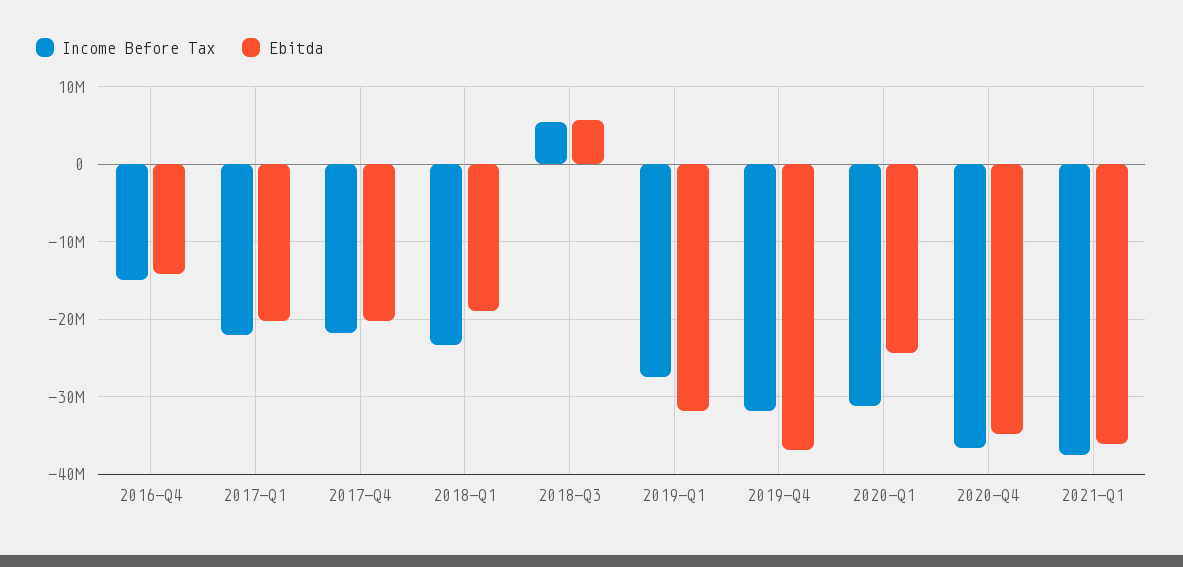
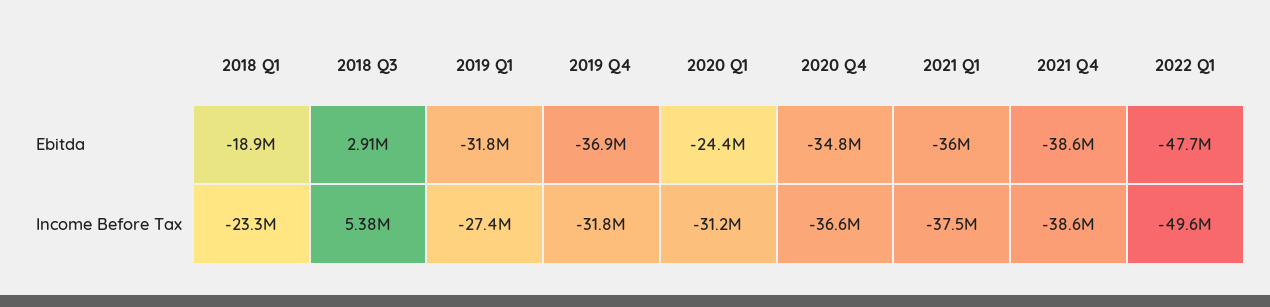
Income Before Tax, 2016-Q4: -15000000 -> none
Ebitda, 2016-Q4: -14000000 -> none
Income Before Tax, 2017-Q1: -22000000 -> none
Ebitda, 2017-Q1: -20000000 -> none
Income Before Tax, 2017-Q4: -22000000 -> none
Ebitda, 2017-Q4: -20000000 -> none
Ebitda, 2018-Q3: 6000000 -> 2910000
Ebitda, 2021 Q4: none -> -38600000
Ebitda, 2022 Q1: none -> -47700000
Income Before Tax, 2021 Q4: none -> -38600000
Income Before Tax, 2022 Q1: none -> -49600000

